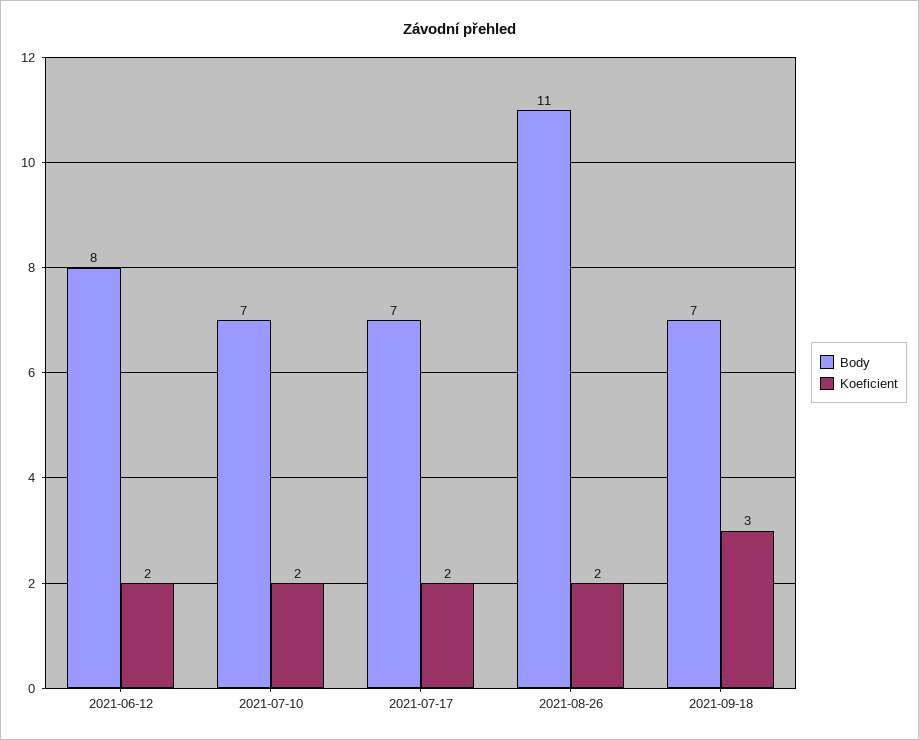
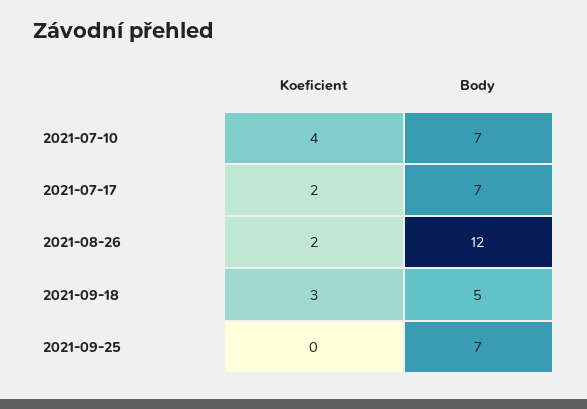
Body, 2021-06-12: 8 -> none
Koeficient, 2021-06-12: 2 -> none
Koeficient, 2021-07-10: 2 -> 4
Body, 2021-08-26: 11 -> 12
Body, 2021-09-18: 7 -> 5
Koeficient, 2021-09-25: none -> 0
Body, 2021-09-25: none -> 7

